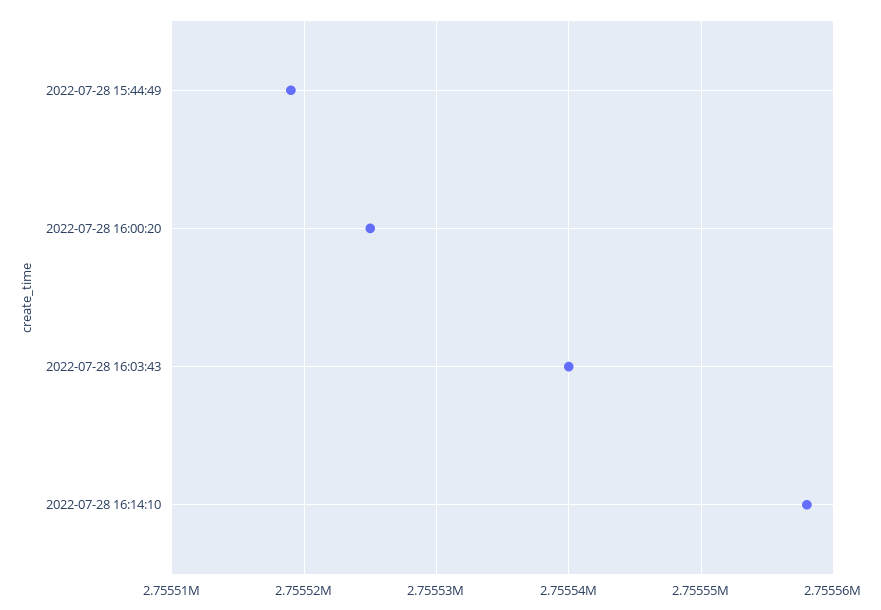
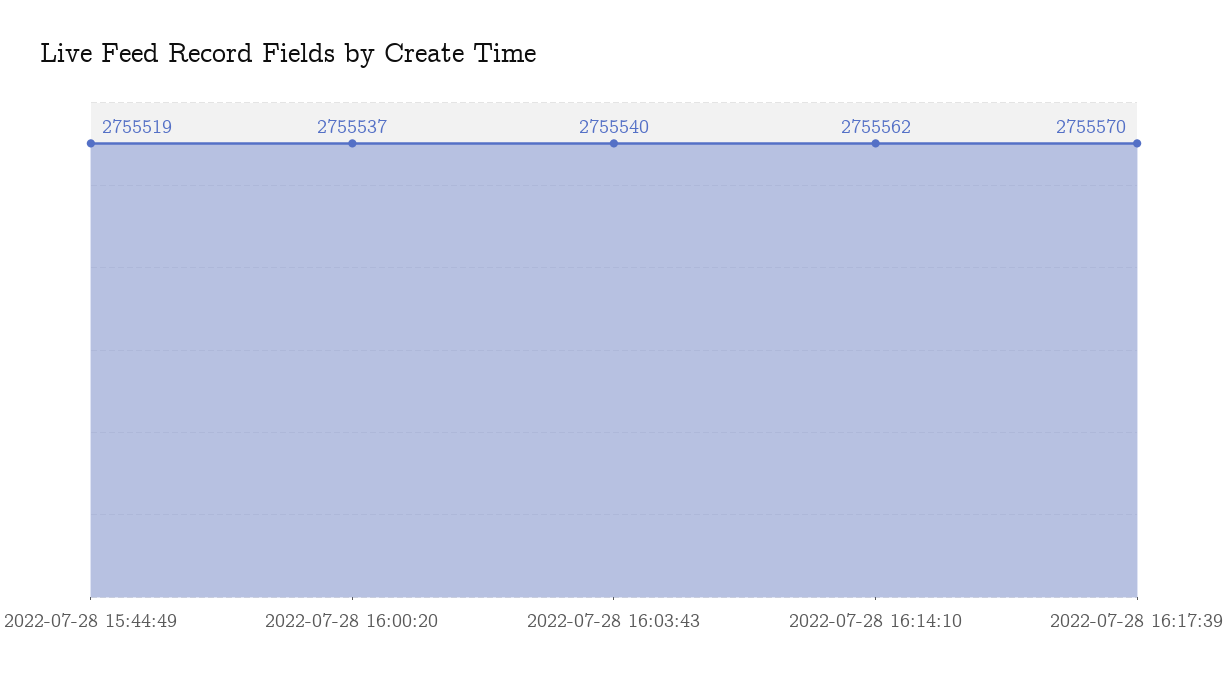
2022-07-28 16:00:20: 2755525 -> 2755537
2022-07-28 16:14:10: 2755558 -> 2755562
2022-07-28 16:17:39: none -> 2755570

